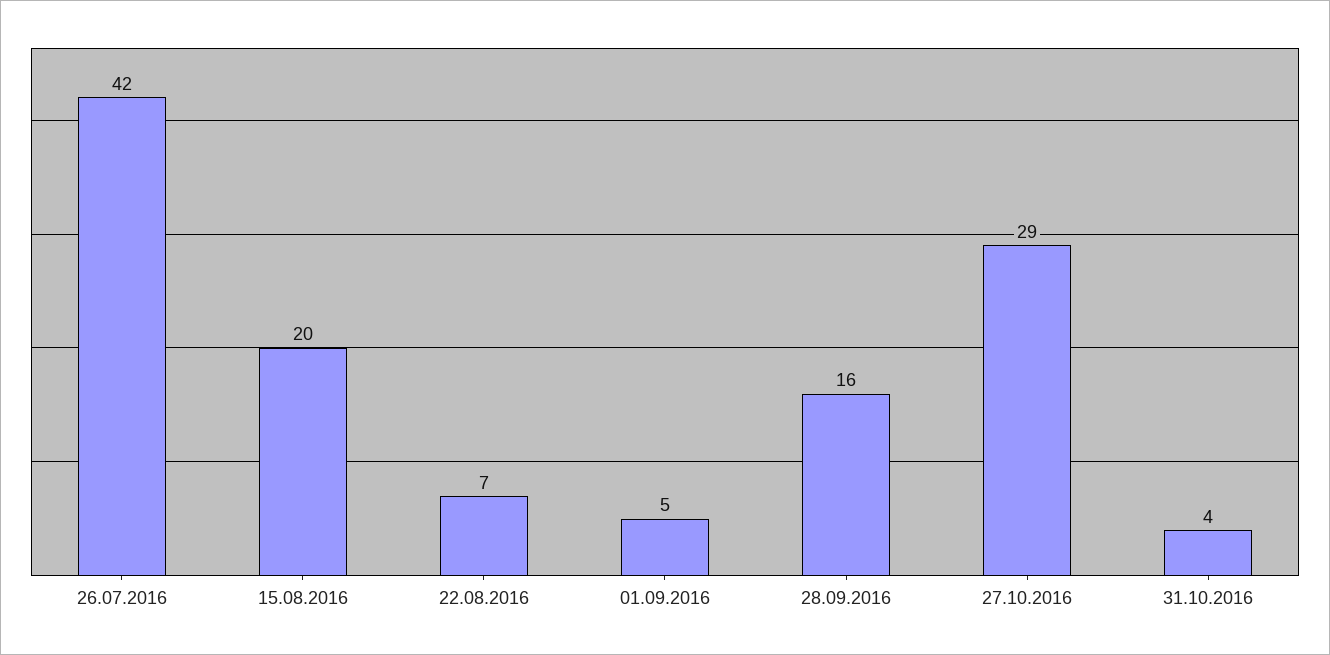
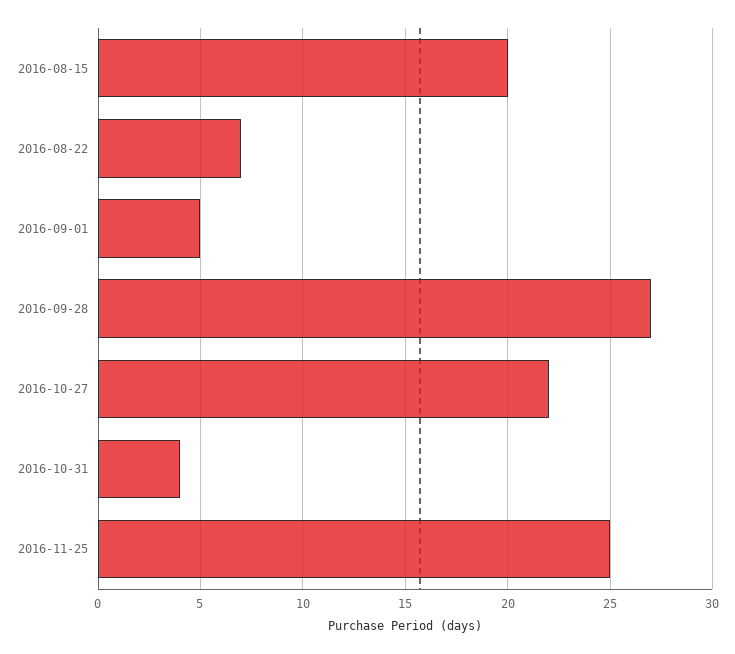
26.07.2016: 42 -> none
28.09.2016: 16 -> 27
27.10.2016: 29 -> 22
2016-11-25: none -> 25

